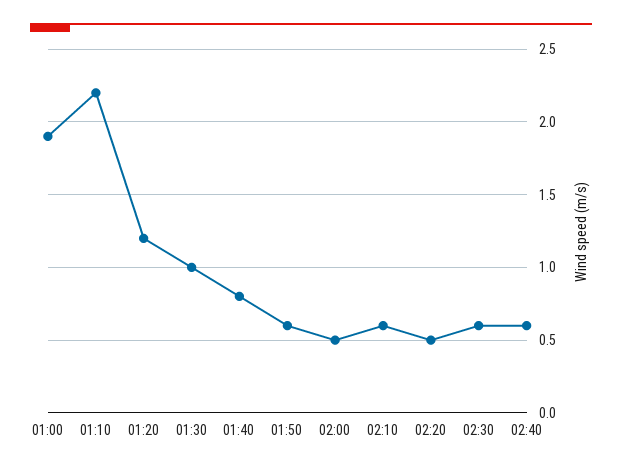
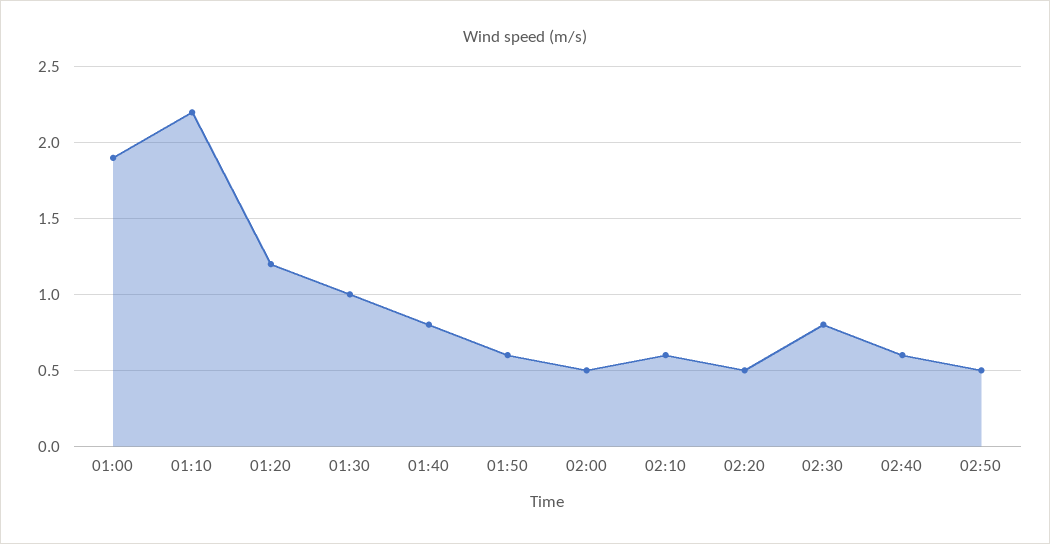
02:30: 0.6 -> 0.8
02:50: none -> 0.5

